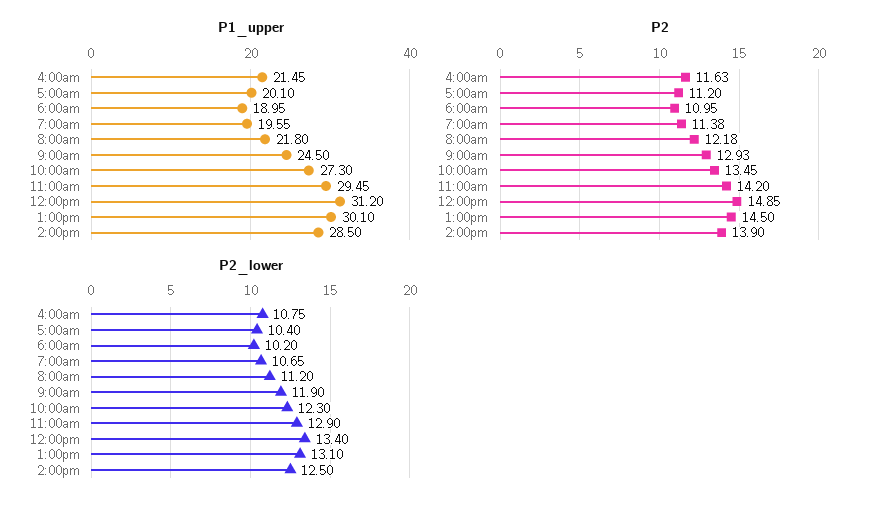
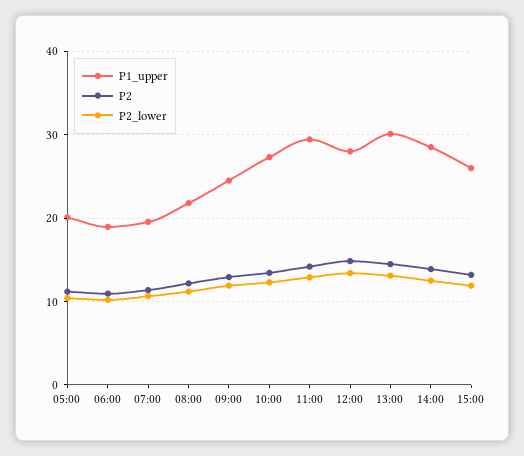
P1_upper, 4:00am: 21.45 -> none
P1_upper, 12:00pm: 31.2 -> 28
P2, 4:00am: 11.63 -> none
P2_lower, 4:00am: 10.75 -> none
P1_upper, 15:00: none -> 26
P2, 15:00: none -> 13
P2_lower, 15:00: none -> 12

